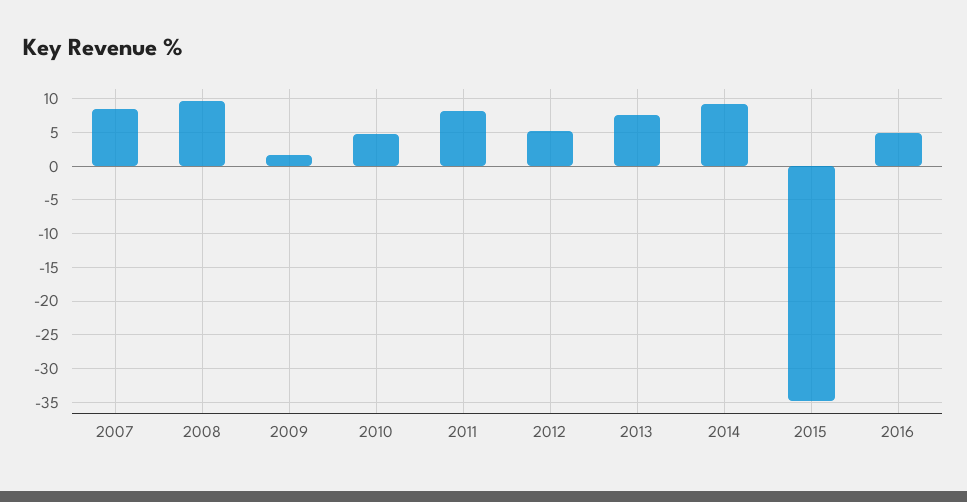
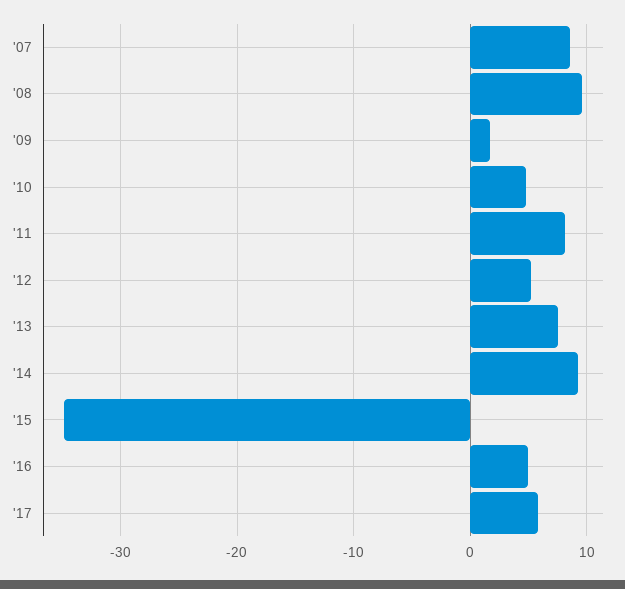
'17: none -> 6

